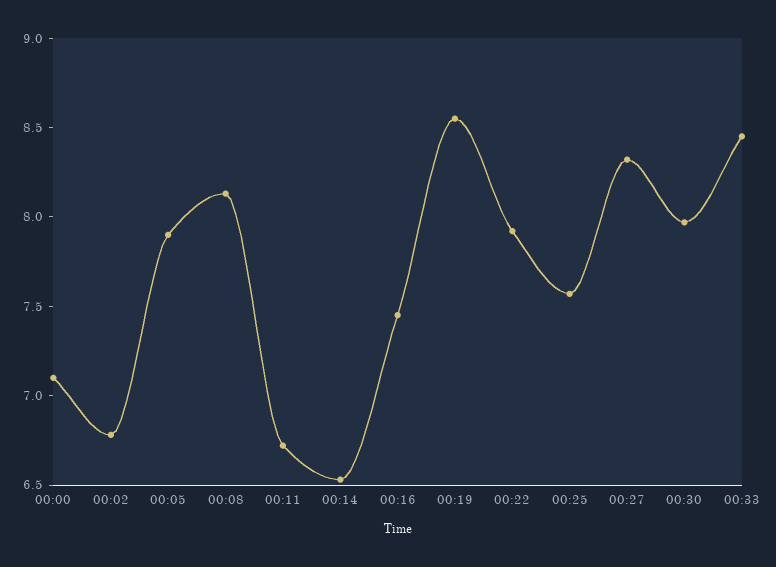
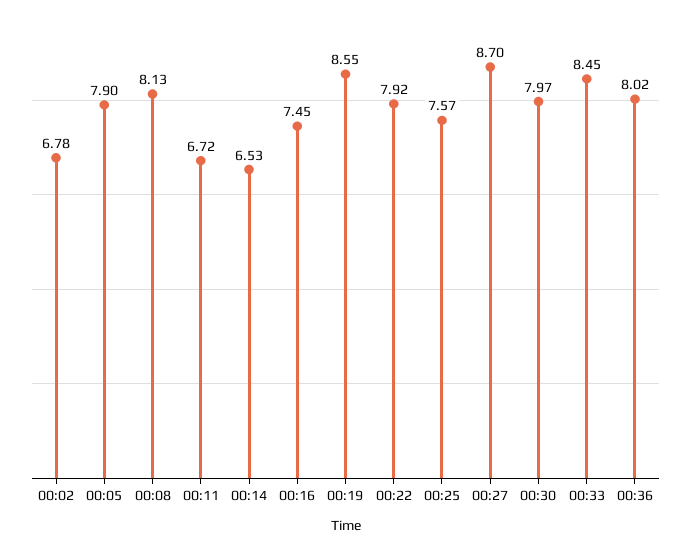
00:00: 7.1 -> none
00:27: 8.3 -> 8.7
00:36: none -> 8.02

